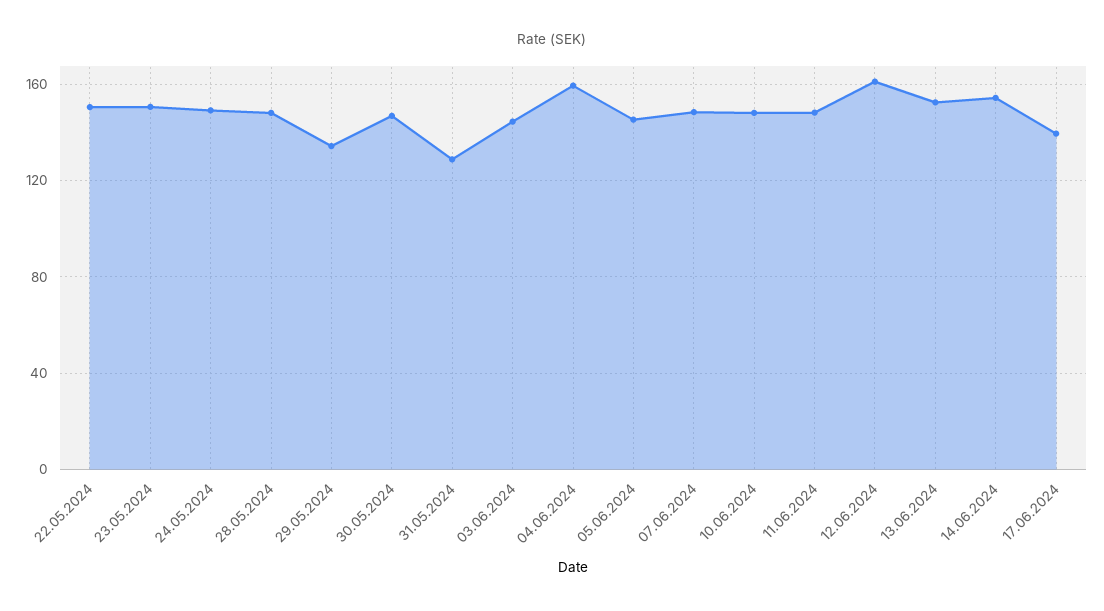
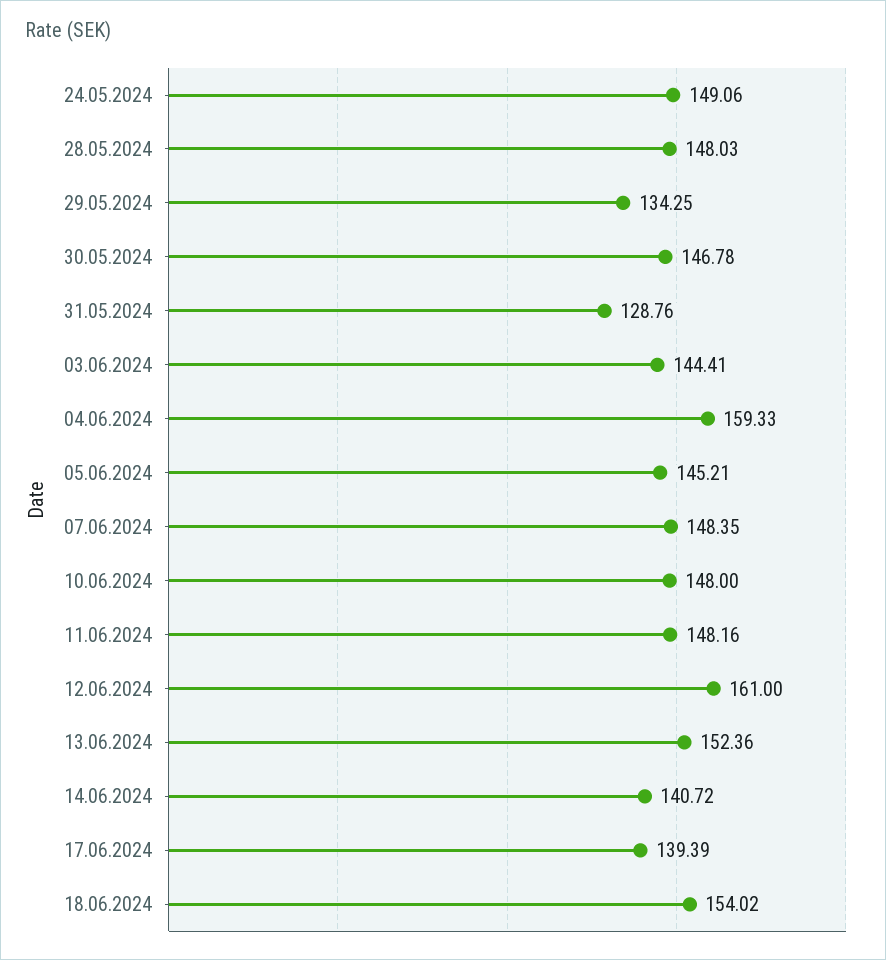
22.05.2024: 150 -> none
23.05.2024: 150 -> none
14.06.2024: 155 -> 140.72
18.06.2024: none -> 154.02

